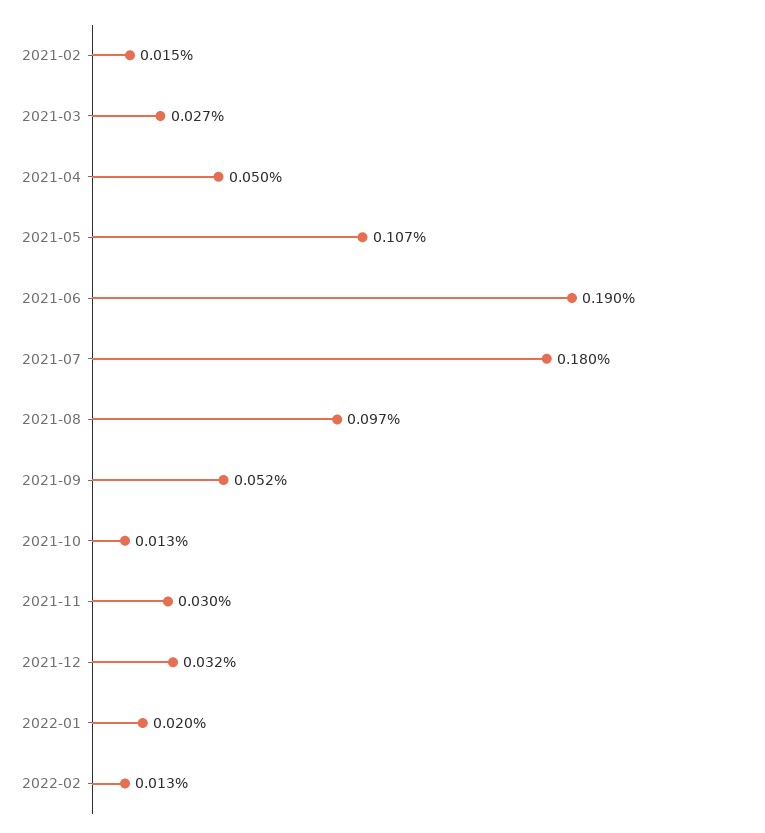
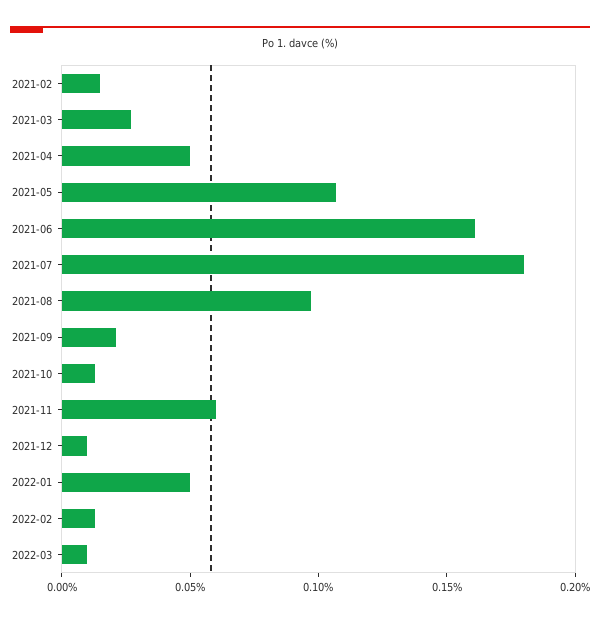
2021-06: 0.19 -> 0.16
2021-09: 0.052 -> 0.02
2021-11: 0.03 -> 0.06
2021-12: 0.032 -> 0.01
2022-01: 0.02 -> 0.05
2022-03: none -> 0.01

